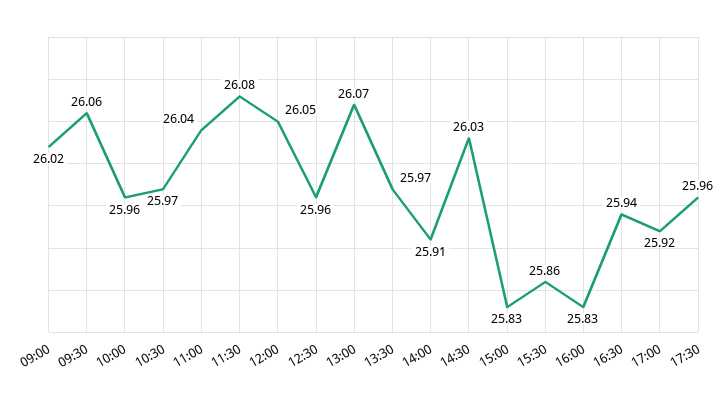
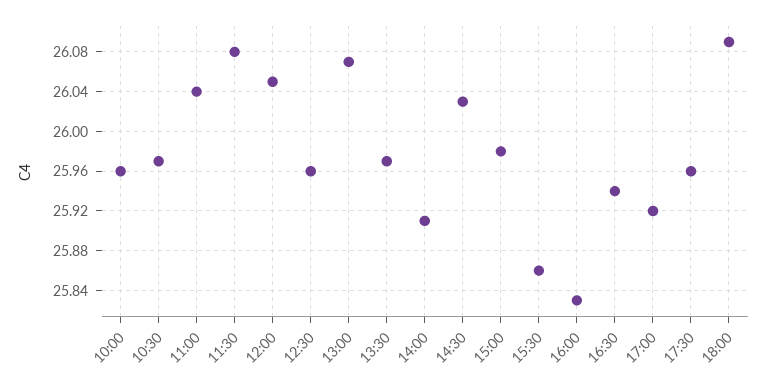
09:00: 26.02 -> none
09:30: 26.06 -> none
15:00: 25.83 -> 25.98
18:00: none -> 26.09

